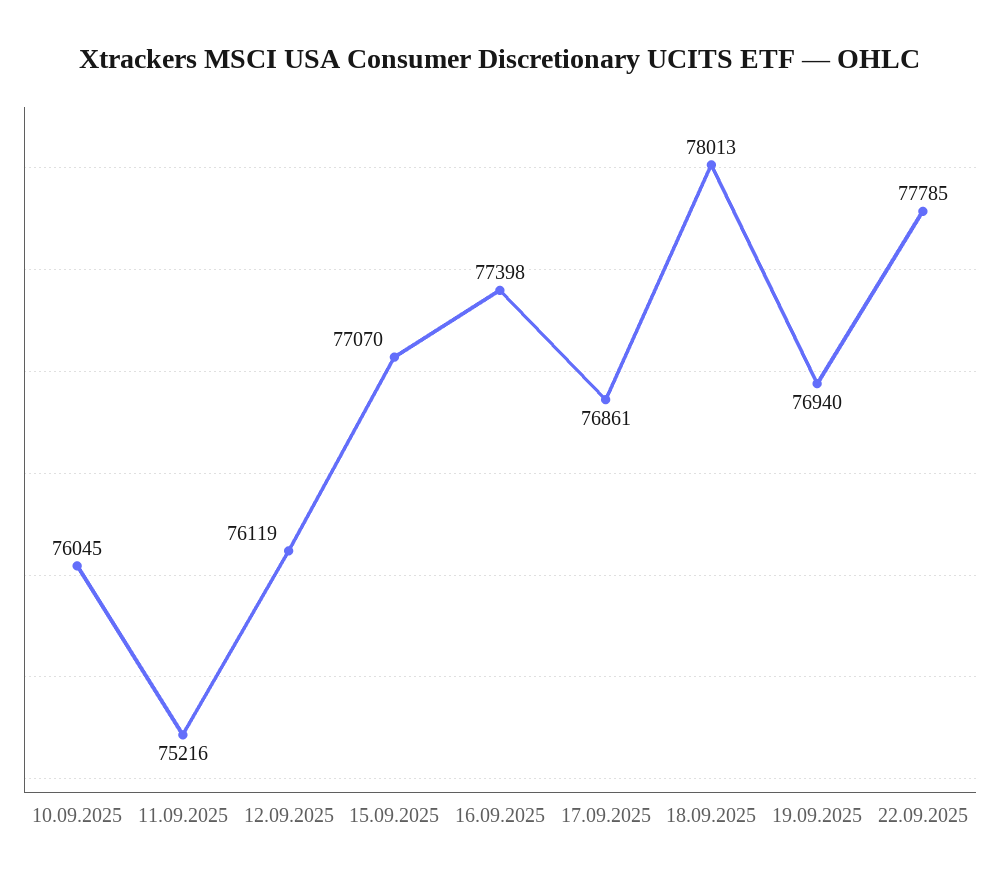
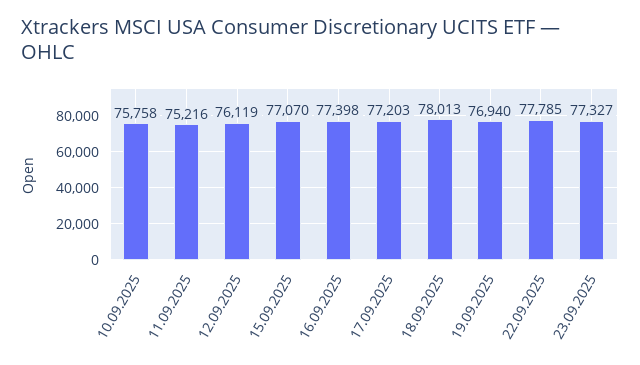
10.09.2025: 76045 -> 75758
17.09.2025: 76861 -> 77203
23.09.2025: none -> 77327

